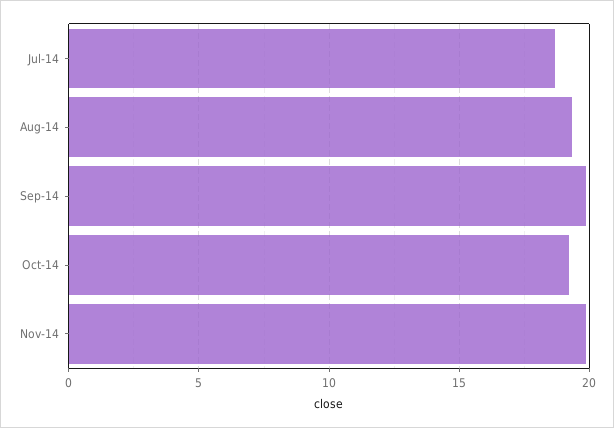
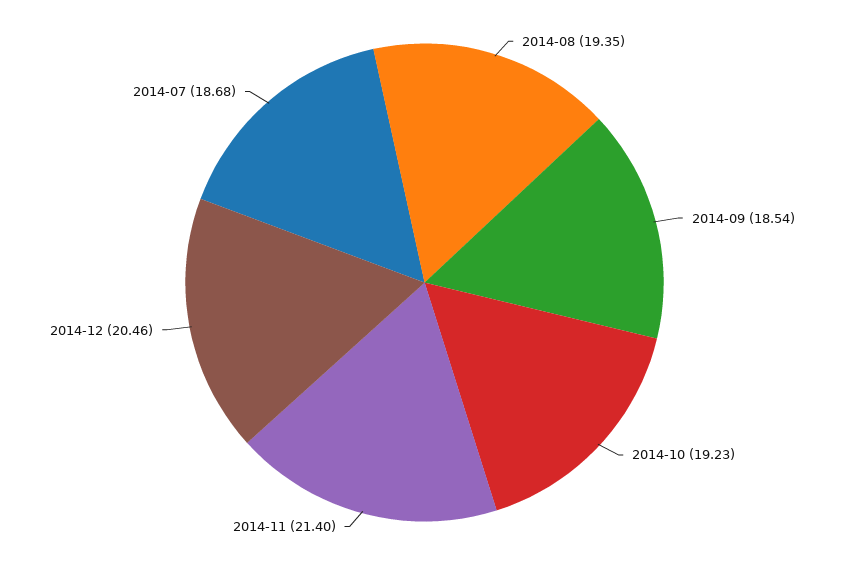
Sep-14: 20 -> 18.54
Nov-14: 20 -> 21.4
2014-12: none -> 20.46

